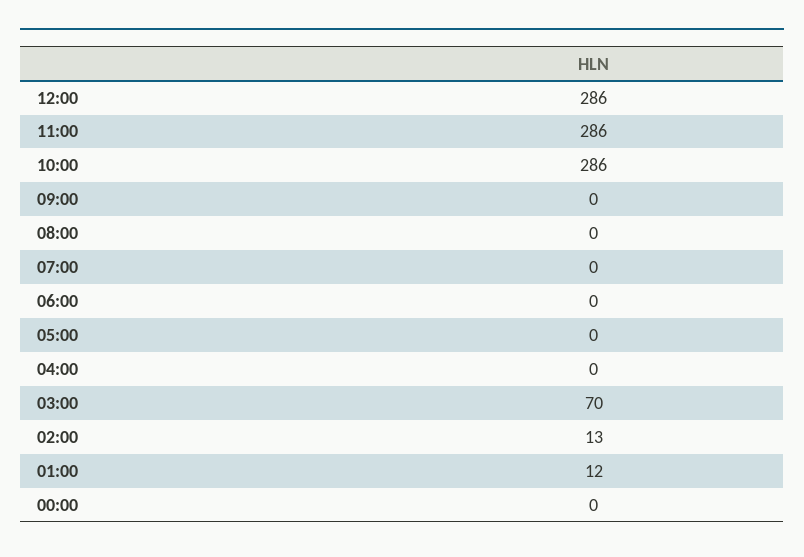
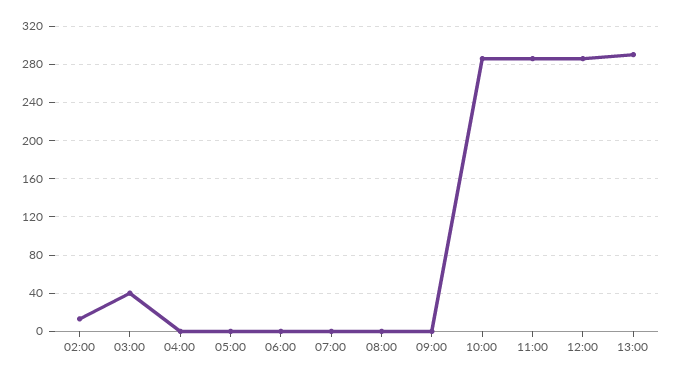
03:00: 70 -> 40
01:00: 12 -> none
00:00: 0 -> none
13:00: none -> 290

